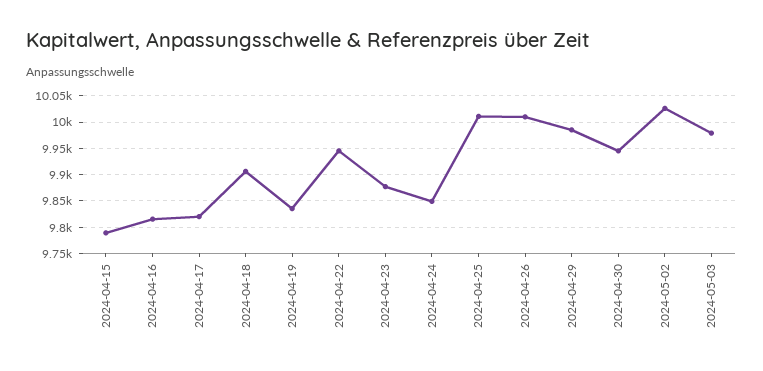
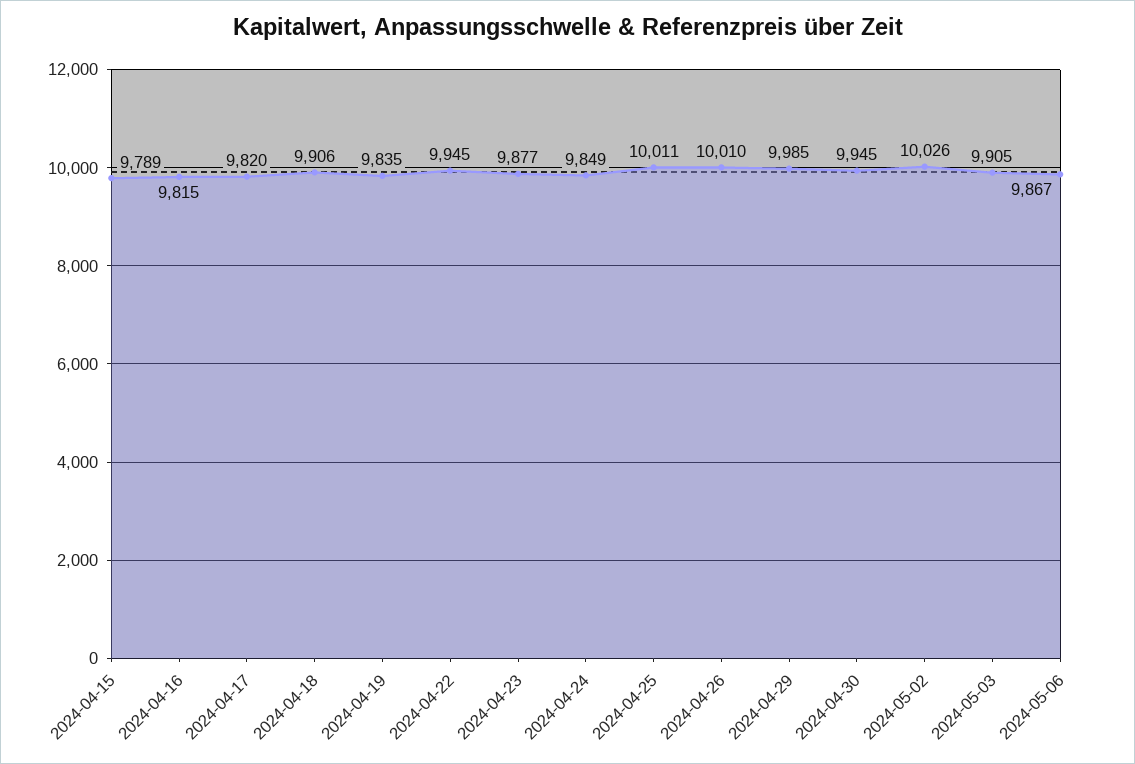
2024-05-03: 9975 -> 9905
2024-05-06: none -> 9867

